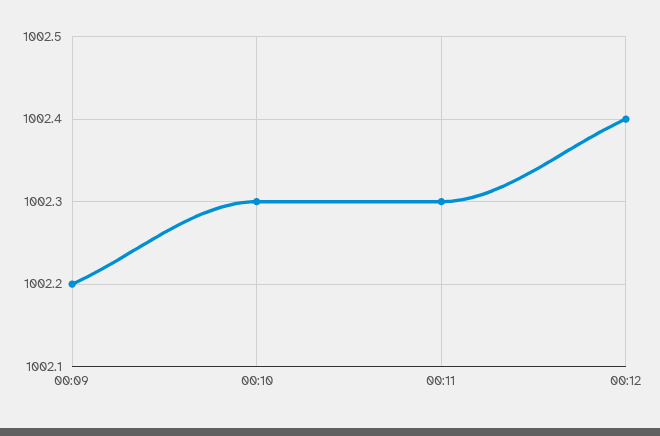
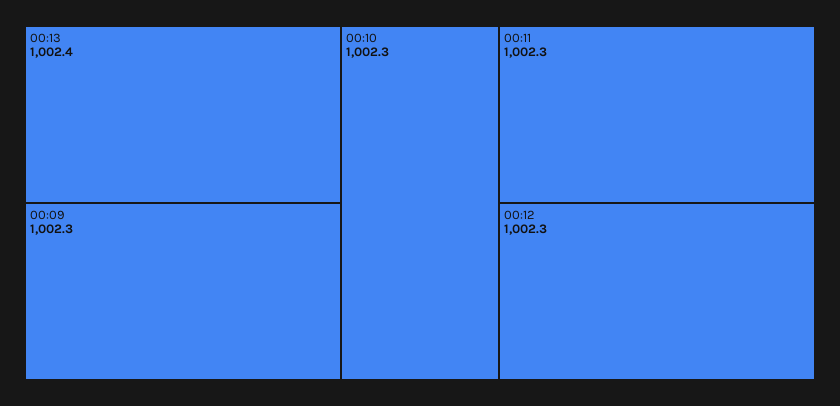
00:09: 1002.2 -> 1002.3
00:12: 1002.4 -> 1002.3
00:13: none -> 1002.4

